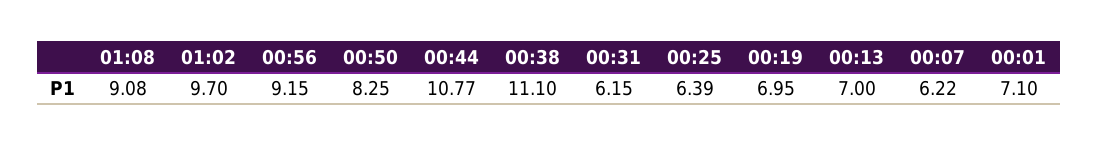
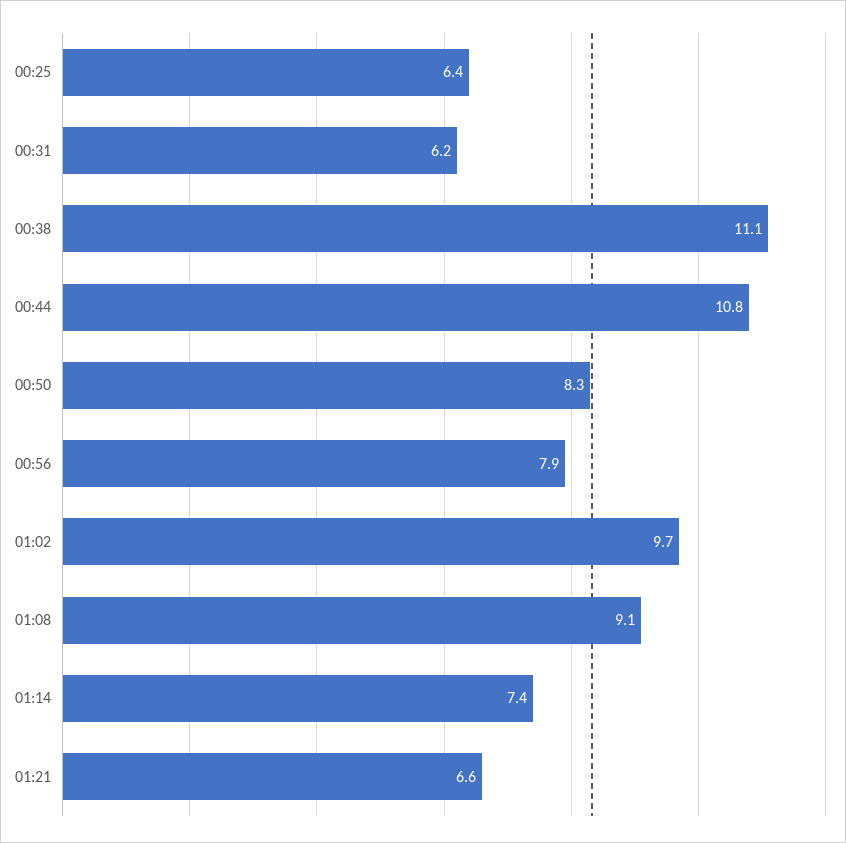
00:56: 9.15 -> 7.9
00:19: 6.95 -> none
00:13: 7 -> none
00:07: 6.22 -> none
00:01: 7.1 -> none
01:14: none -> 7.4
01:21: none -> 6.6

